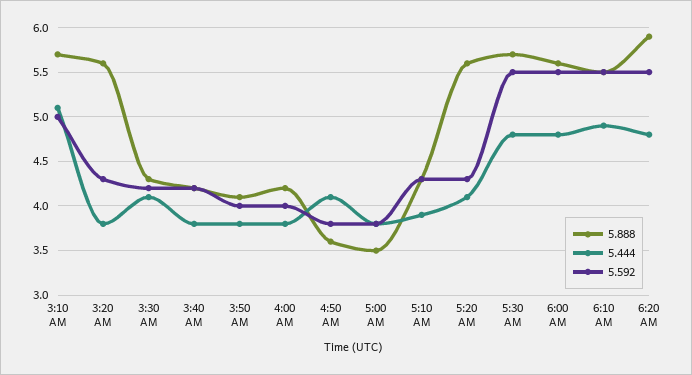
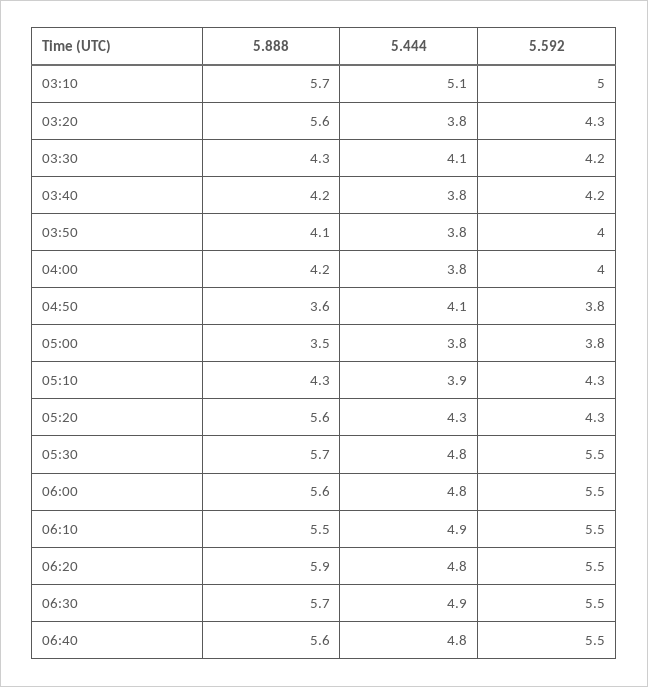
5.444, 5:20 AM: 4.1 -> 4.3
5.888, 06:30: none -> 5.7
5.444, 06:30: none -> 4.9
5.592, 06:30: none -> 5.5
5.888, 06:40: none -> 5.6
5.444, 06:40: none -> 4.8
5.592, 06:40: none -> 5.5

